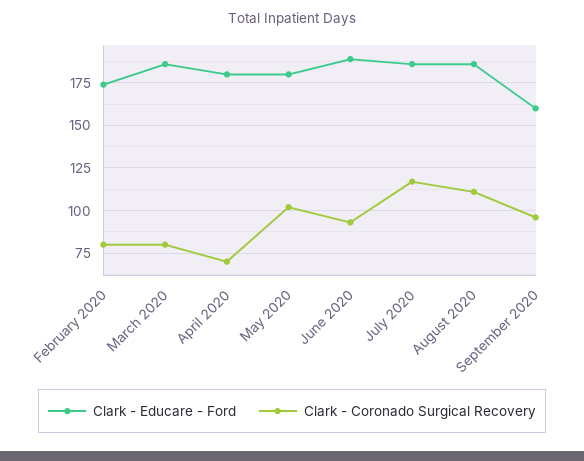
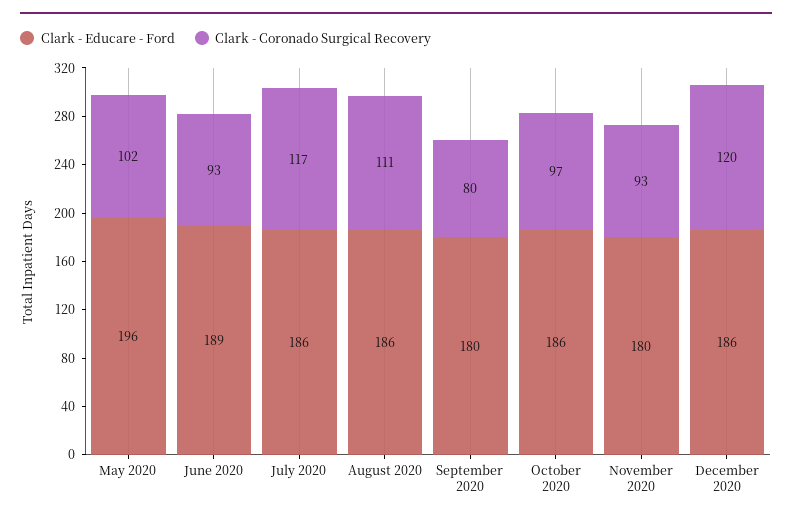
Clark - Educare - Ford, February 2020: 175 -> none
Clark - Coronado Surgical Recovery, February 2020: 80 -> none
Clark - Educare - Ford, March 2020: 185 -> none
Clark - Coronado Surgical Recovery, March 2020: 80 -> none
Clark - Educare - Ford, April 2020: 180 -> none
Clark - Coronado Surgical Recovery, April 2020: 70 -> none
Clark - Educare - Ford, May 2020: 180 -> 196
Clark - Educare - Ford, September 2020: 160 -> 180
Clark - Coronado Surgical Recovery, September 2020: 95 -> 80
Clark - Educare - Ford, October 2020: none -> 186
Clark - Coronado Surgical Recovery, October 2020: none -> 97
Clark - Educare - Ford, November 2020: none -> 180
Clark - Coronado Surgical Recovery, November 2020: none -> 93
Clark - Educare - Ford, December 2020: none -> 186
Clark - Coronado Surgical Recovery, December 2020: none -> 120

